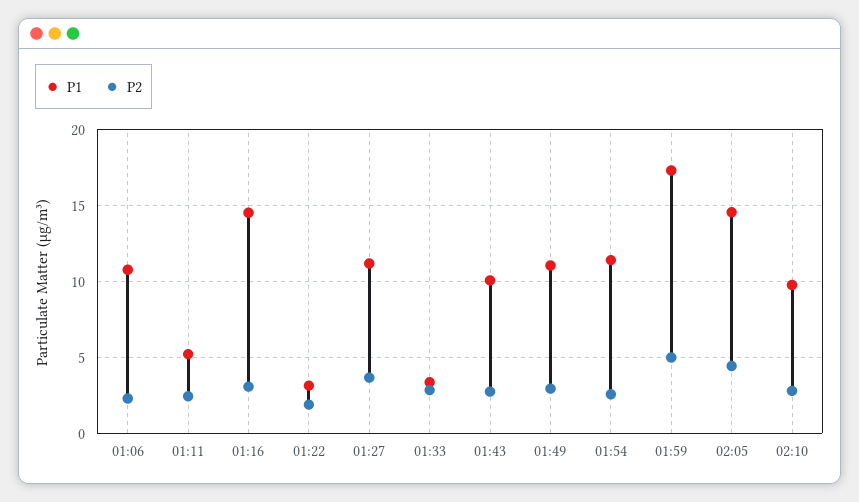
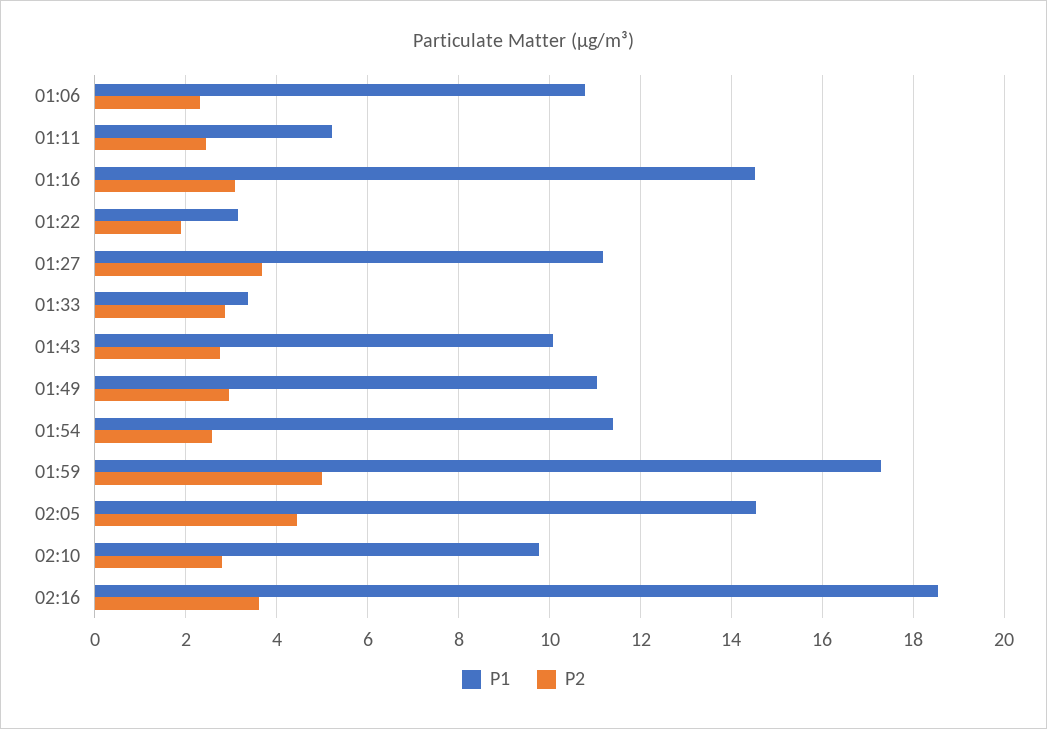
P1, 02:16: none -> 18.6
P2, 02:16: none -> 3.6

